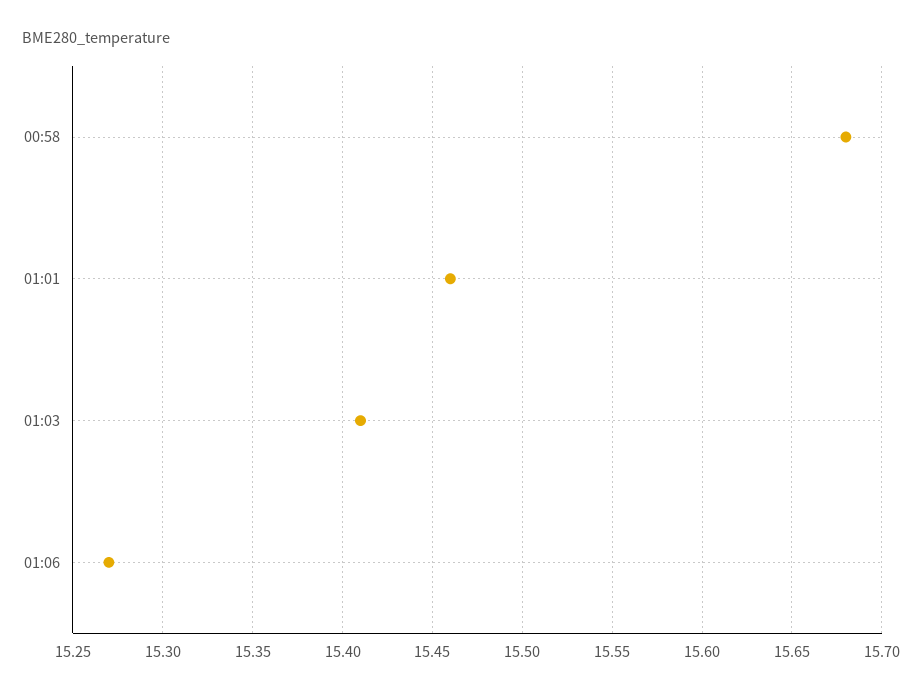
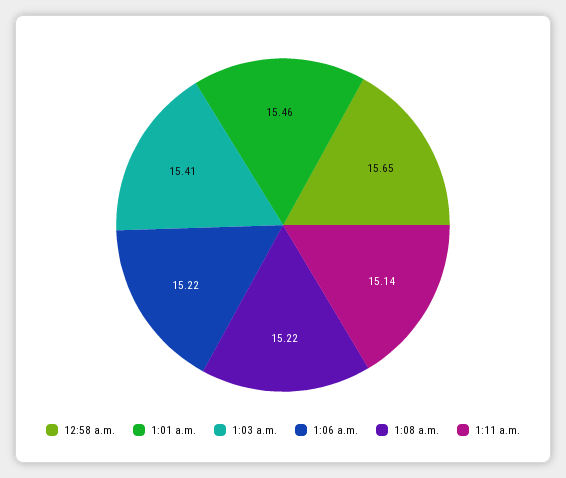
00:58: 15.68 -> 15.65
01:06: 15.27 -> 15.22
1:08 a.m.: none -> 15.22
1:11 a.m.: none -> 15.14

